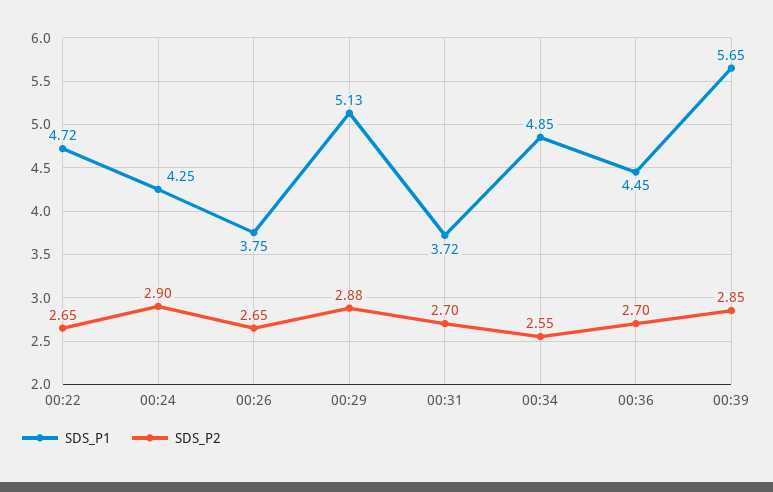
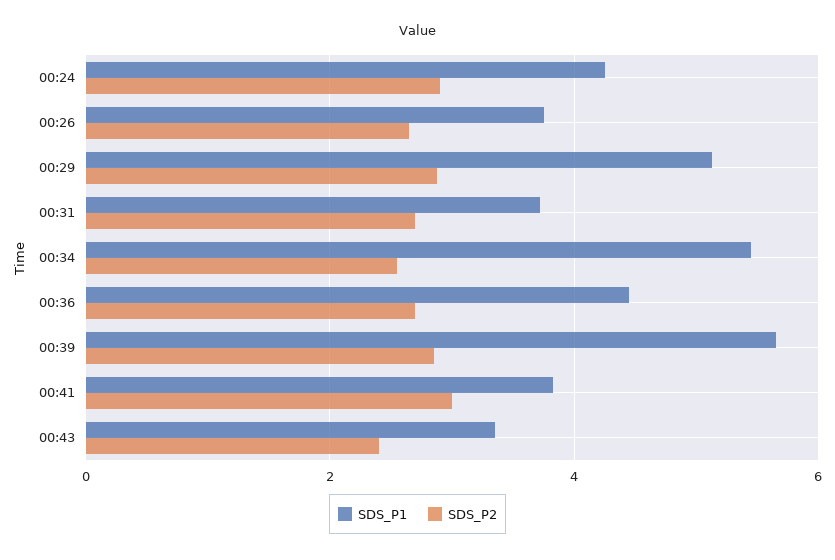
SDS_P1, 00:22: 4.72 -> none
SDS_P2, 00:22: 2.65 -> none
SDS_P1, 00:34: 4.85 -> 5.4
SDS_P1, 00:41: none -> 3.8
SDS_P2, 00:41: none -> 3
SDS_P1, 00:43: none -> 3.4
SDS_P2, 00:43: none -> 2.4

